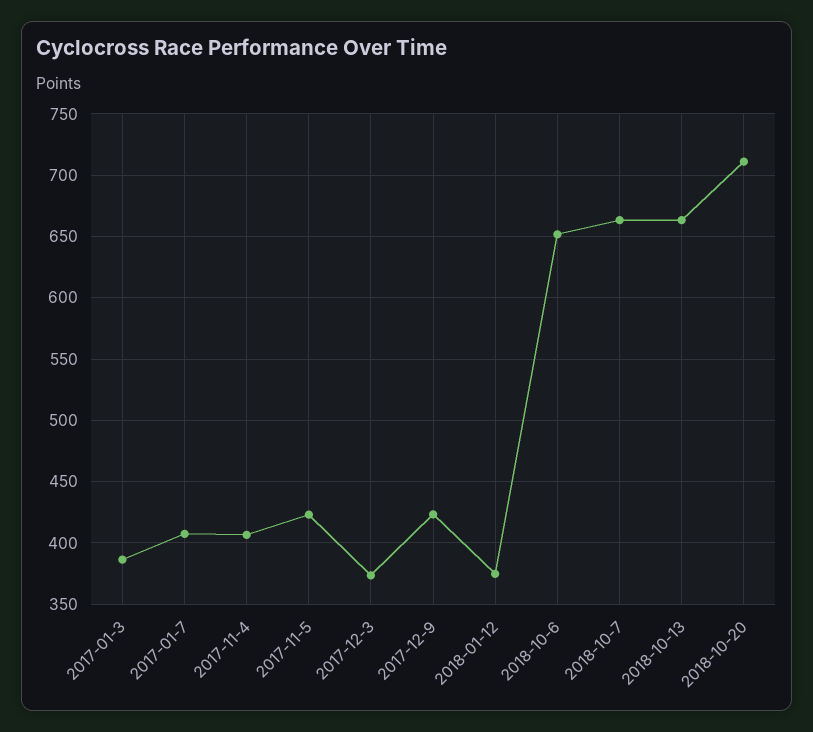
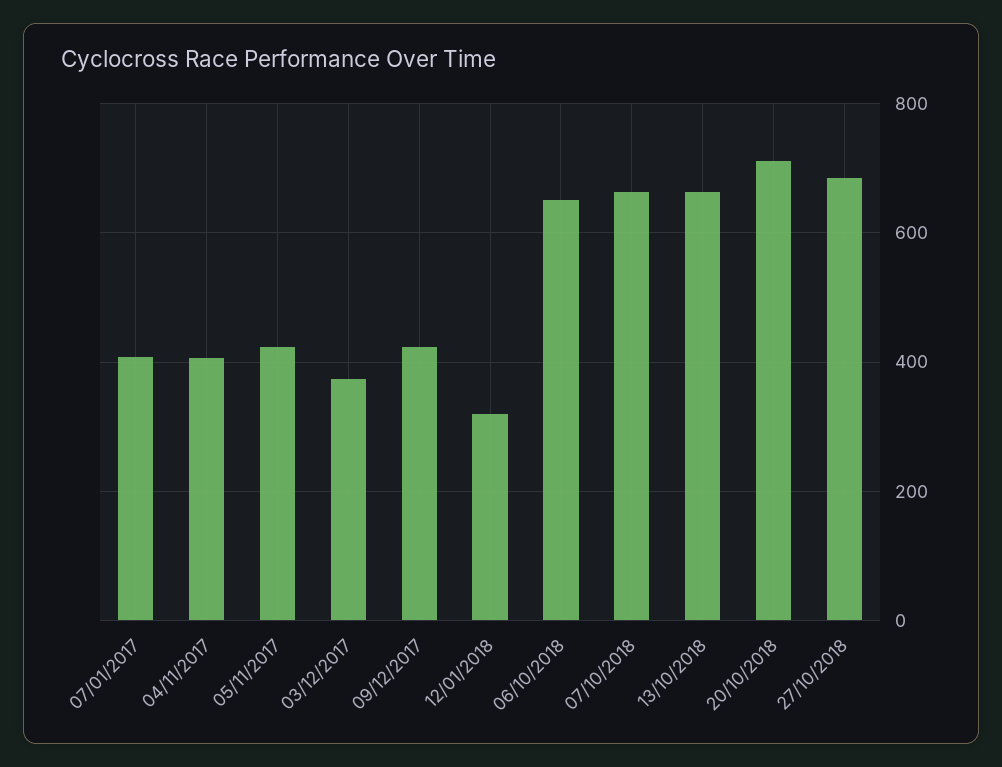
2017-01-3: 385 -> none
2018-01-12: 375 -> 320
27/10/2018: none -> 680

